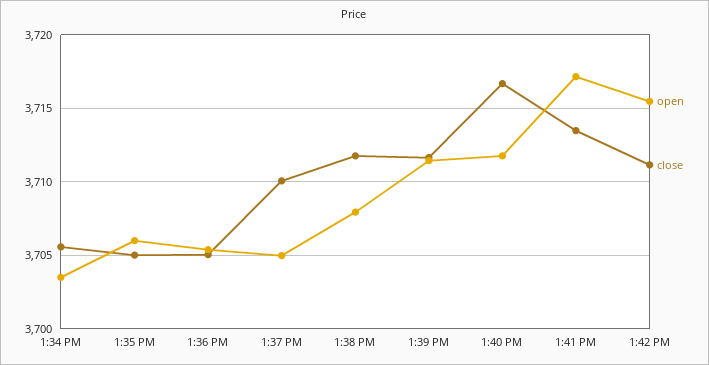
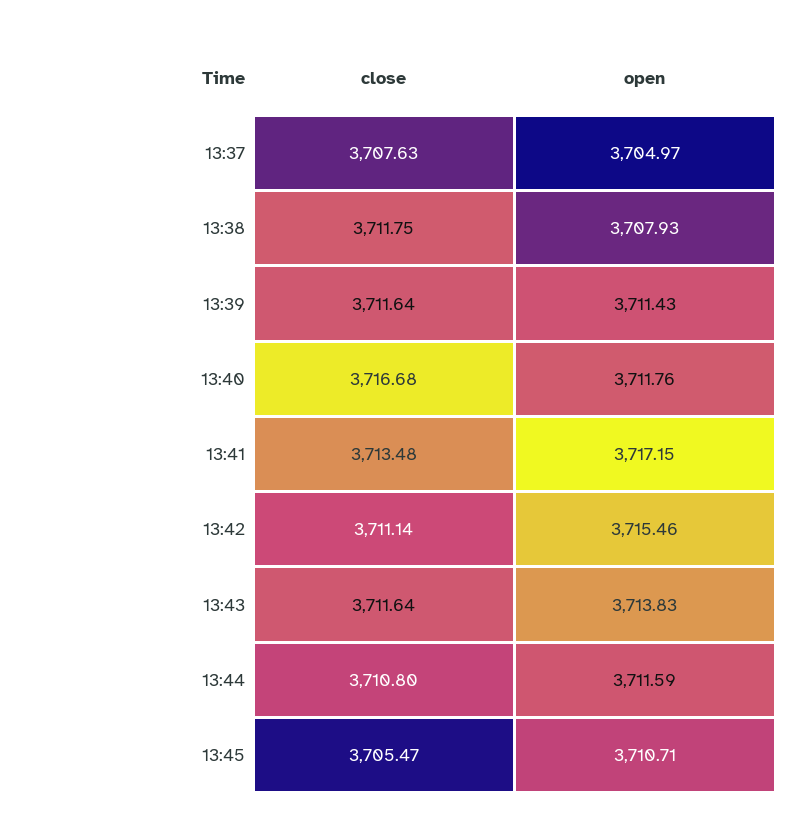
open, 1:34 PM: 3703.5 -> none
close, 1:34 PM: 3705.5 -> none
open, 1:35 PM: 3706 -> none
close, 1:35 PM: 3705 -> none
open, 1:36 PM: 3705.5 -> none
close, 1:36 PM: 3705 -> none
close, 1:37 PM: 3710 -> 3707.63
close, 13:43: none -> 3711.64
open, 13:43: none -> 3713.83
close, 13:44: none -> 3710.8
open, 13:44: none -> 3711.59
close, 13:45: none -> 3705.47
open, 13:45: none -> 3710.71

